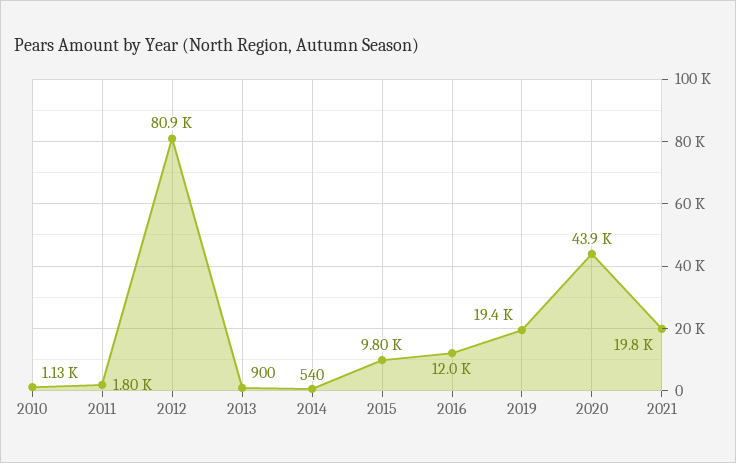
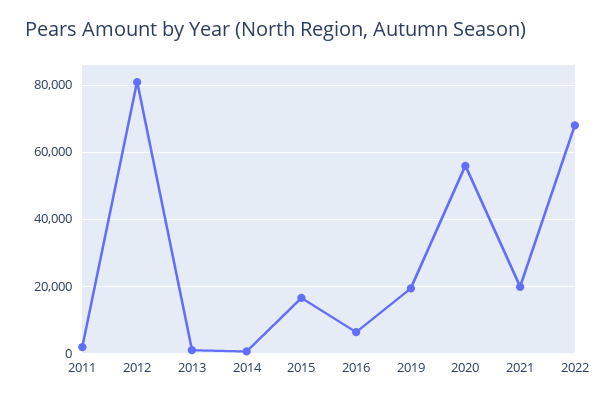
2010: 1130 -> none
2015: 9800 -> 16000
2016: 12000 -> 6000
2020: 43900 -> 56000
2022: none -> 68000

